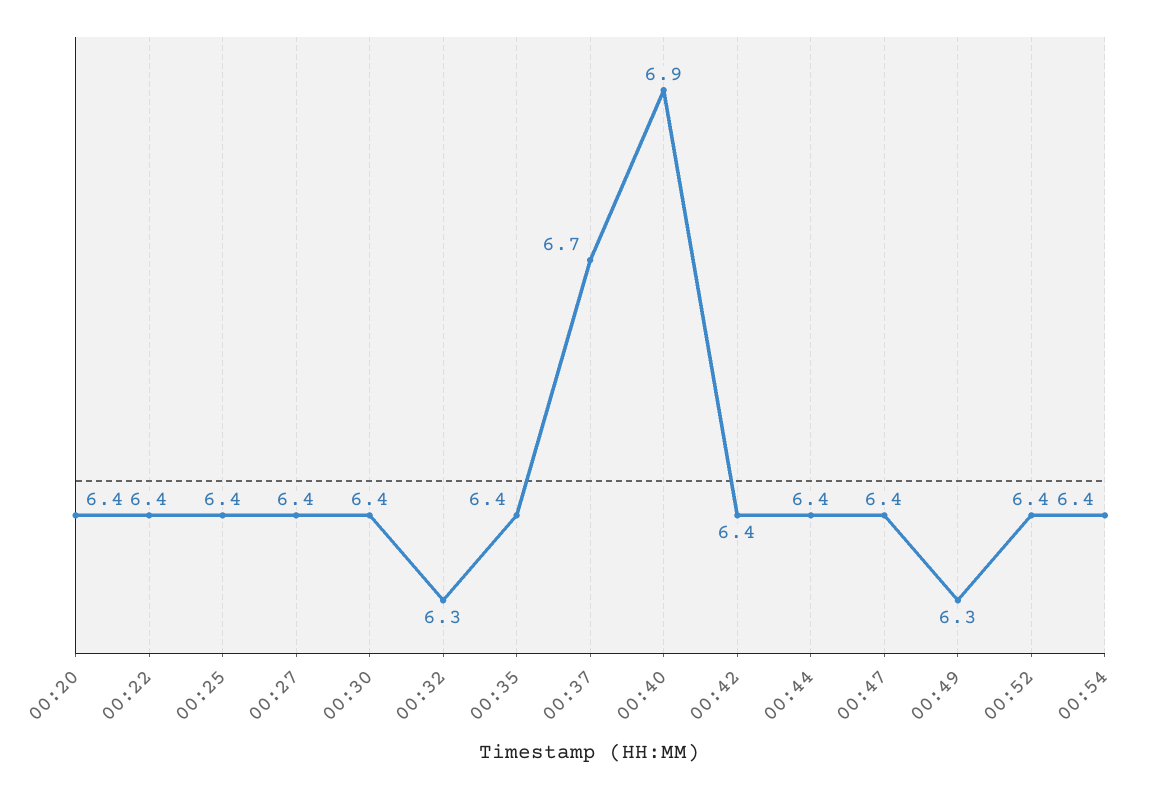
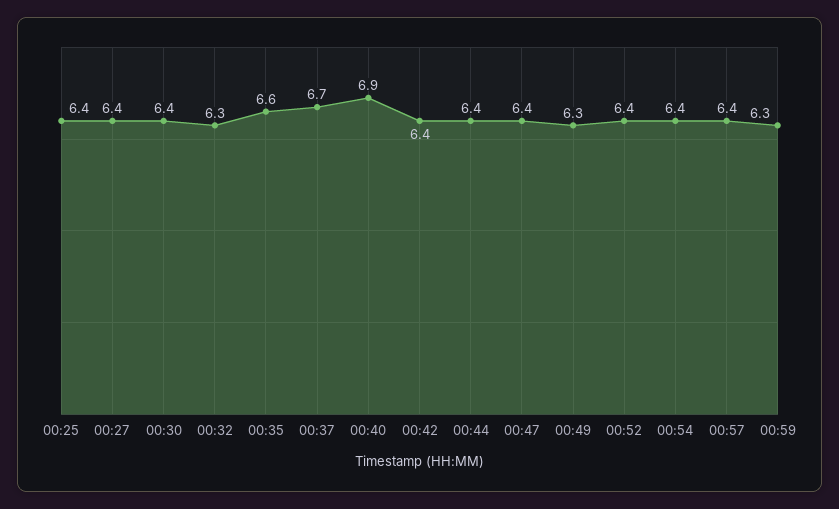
00:20: 6.4 -> none
00:22: 6.4 -> none
00:35: 6.4 -> 6.6
00:57: none -> 6.4
00:59: none -> 6.3

